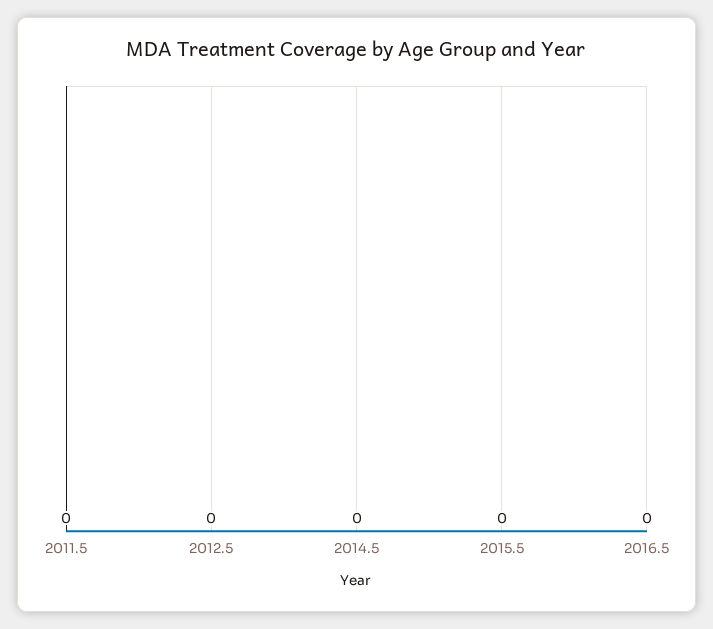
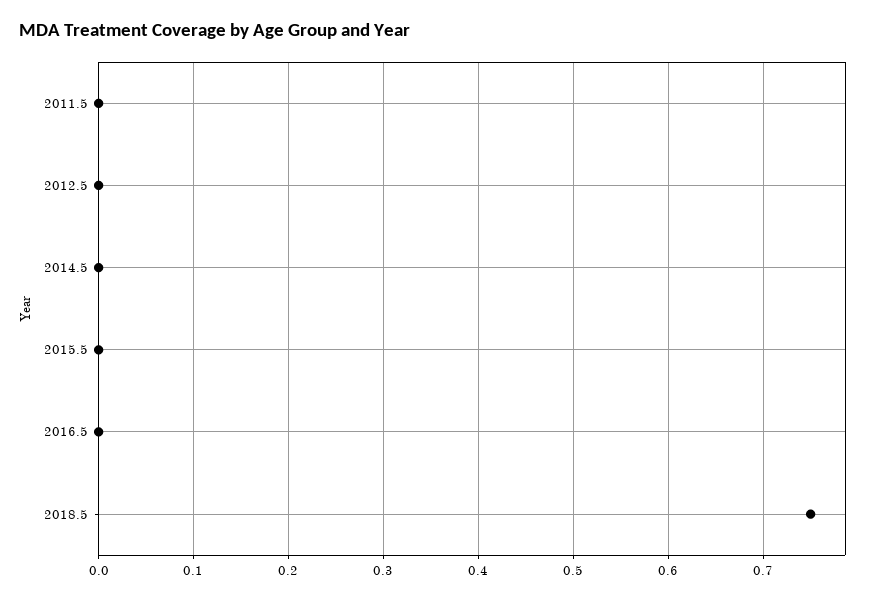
2018.5: none -> 0.75

